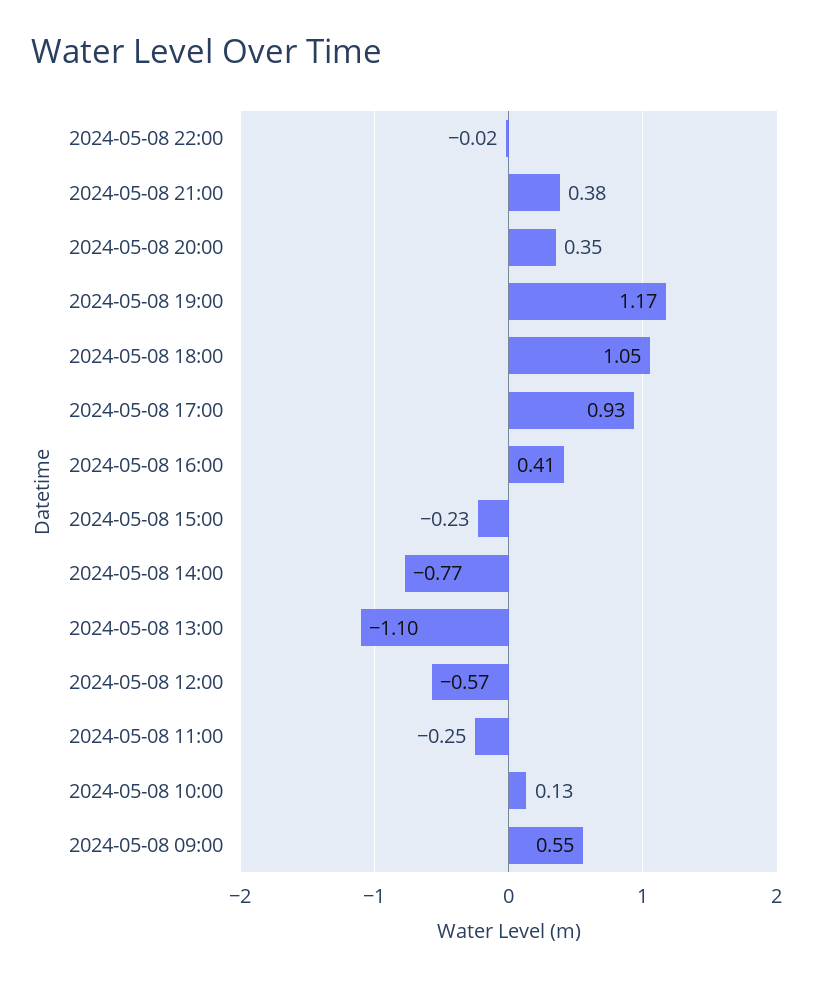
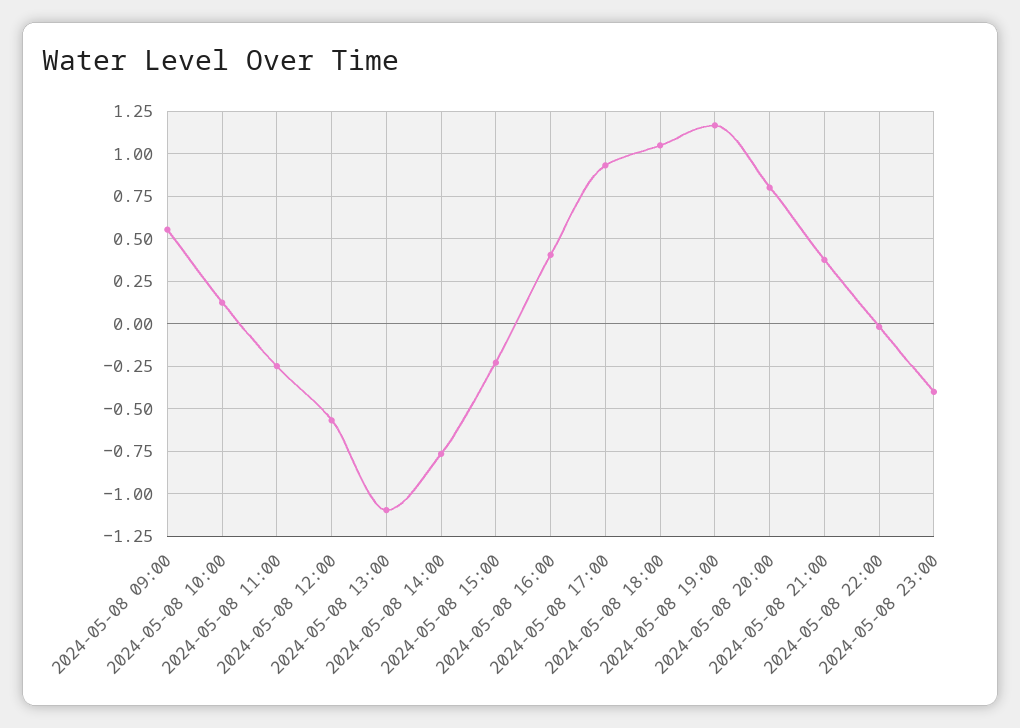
2024-05-08 20:00: 0.35 -> 0.8
2024-05-08 23:00: none -> -0.4

